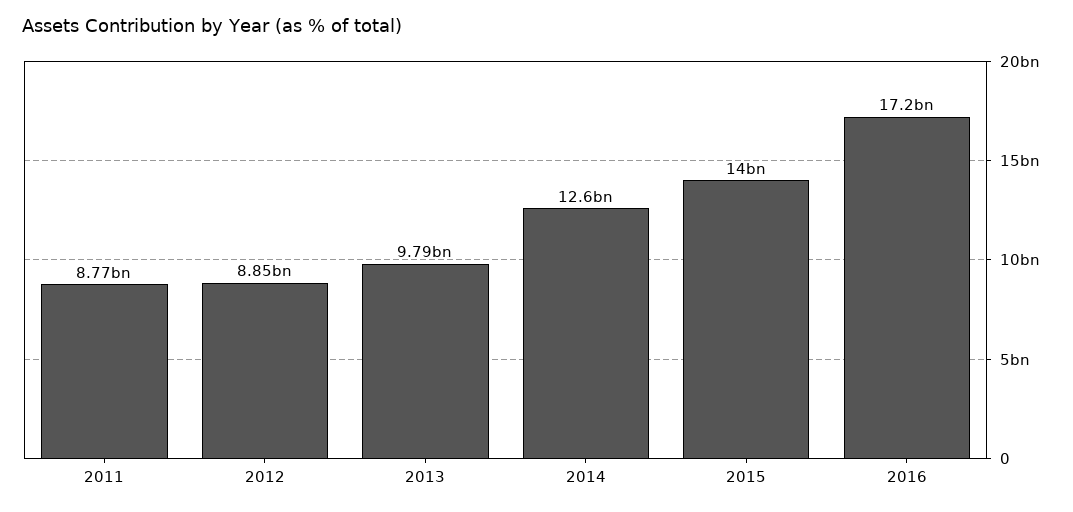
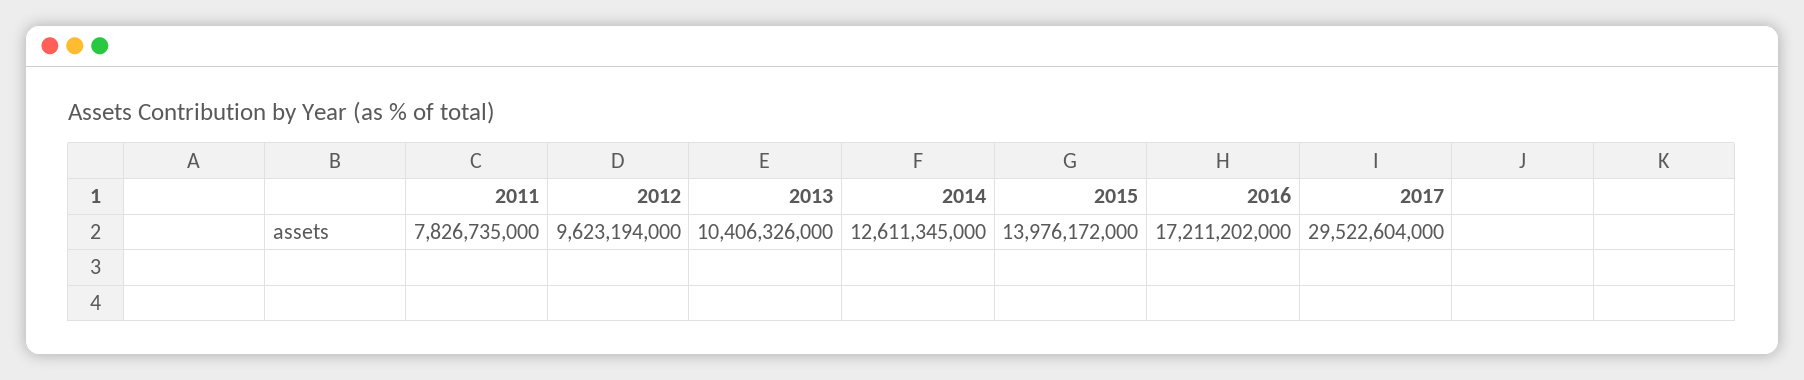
2011: 8770000000 -> 7826735000
2012: 8850000000 -> 9623194000
2013: 9790000000 -> 10406326000
2017: none -> 29522604000

